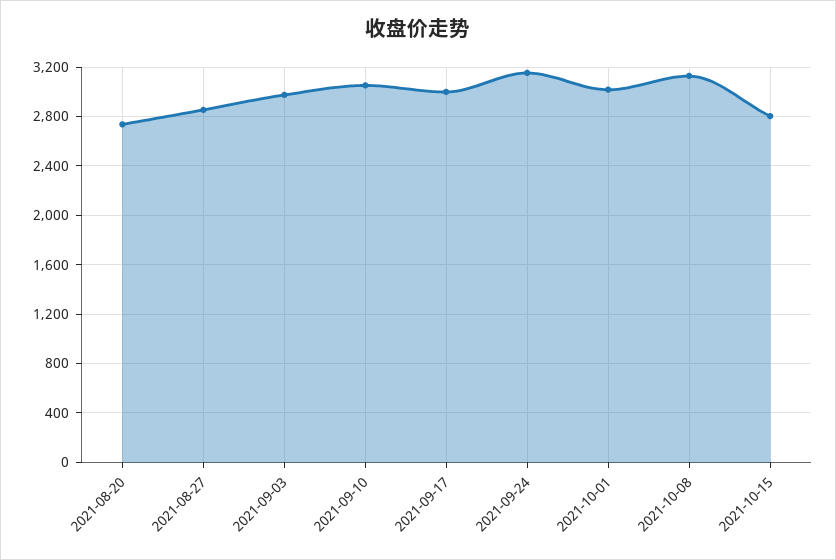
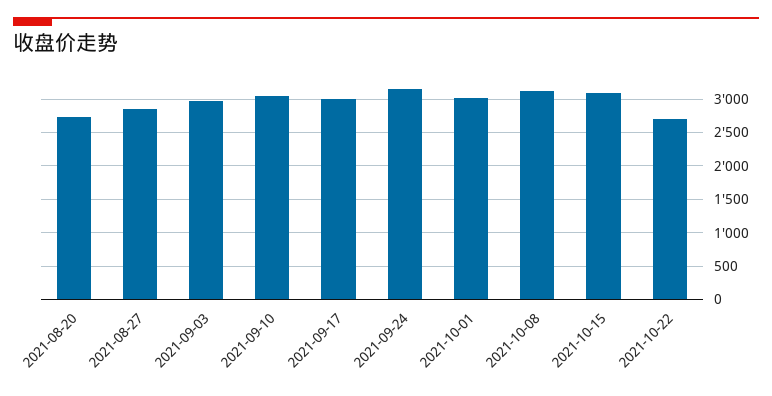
2021-10-15: 2800 -> 3100
2021-10-22: none -> 2700

